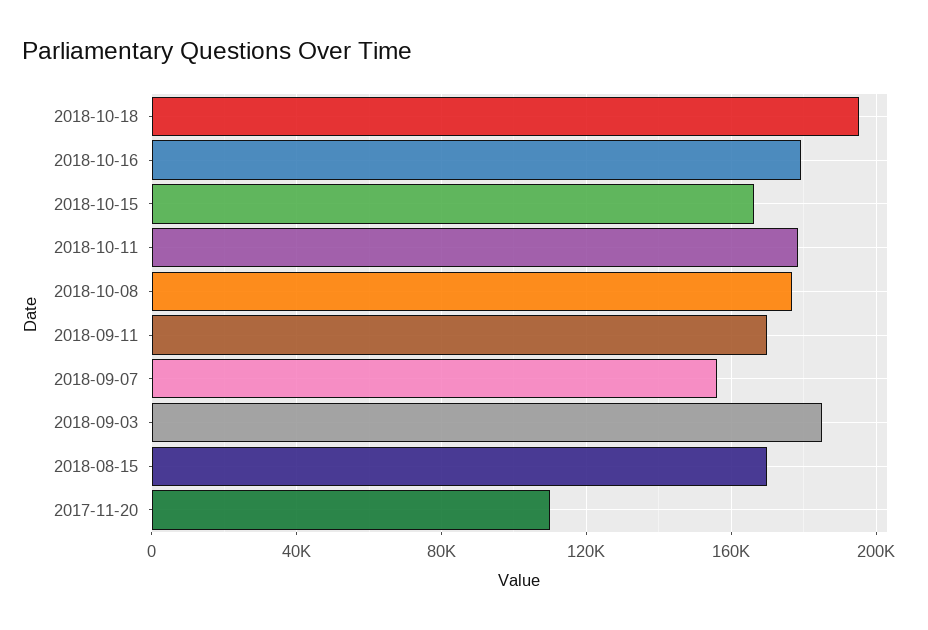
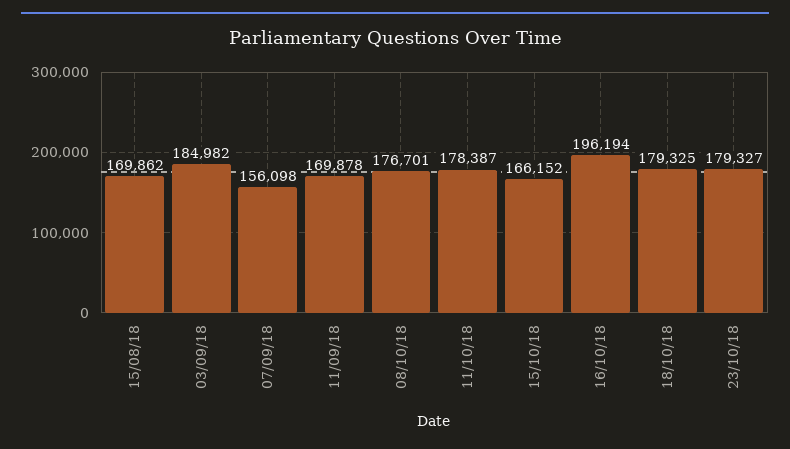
2018-10-18: 195000 -> 179325
2018-10-16: 180000 -> 196194
2017-11-20: 110000 -> none
23/10/18: none -> 179327

